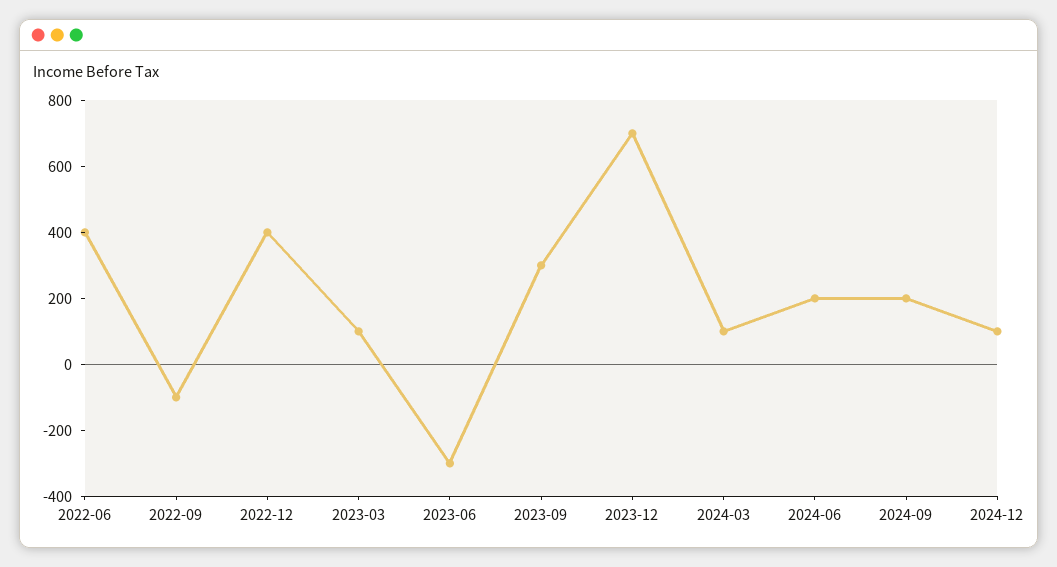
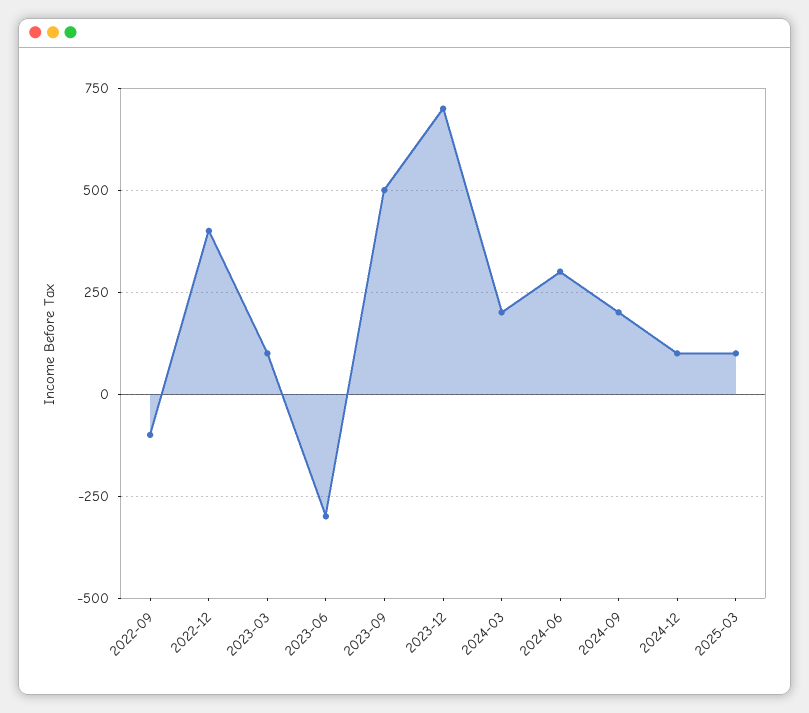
2022-06: 400 -> none
2023-09: 300 -> 500
2024-03: 100 -> 200
2024-06: 200 -> 300
2025-03: none -> 100

